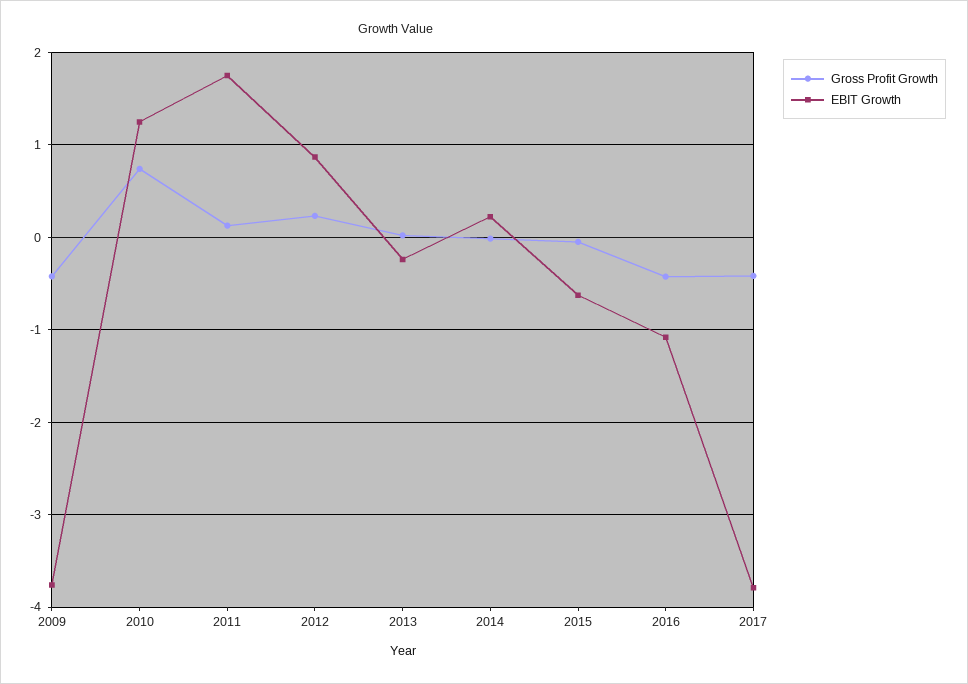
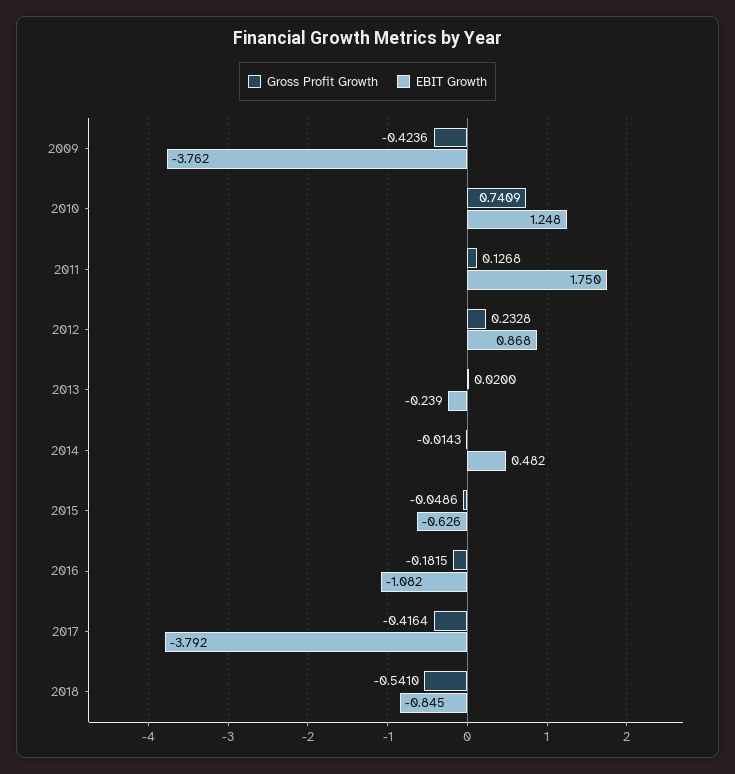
EBIT Growth, 2014: 0.2 -> 0.482
Gross Profit Growth, 2016: -0.4 -> -0.1815
Gross Profit Growth, 2018: none -> -0.541
EBIT Growth, 2018: none -> -0.845

